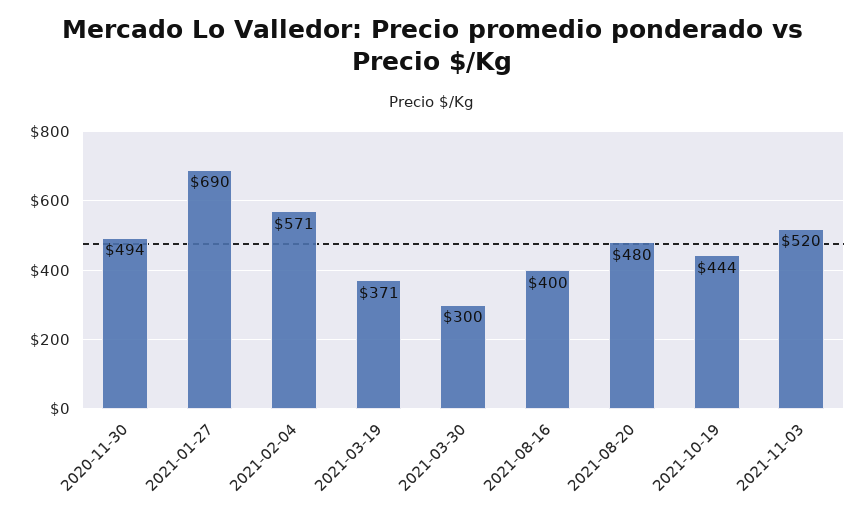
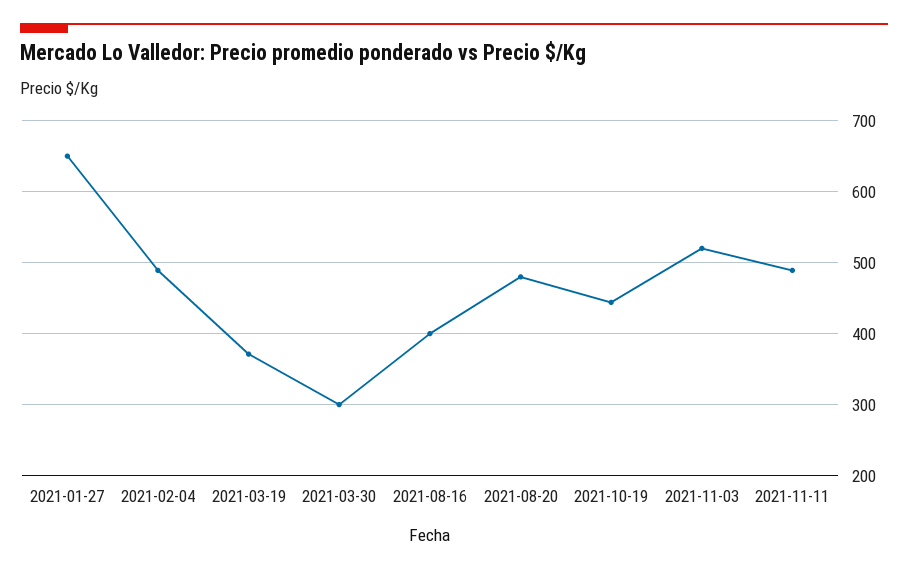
2020-11-30: 494 -> none
2021-01-27: 690 -> 650
2021-02-04: 571 -> 490
2021-11-11: none -> 490

